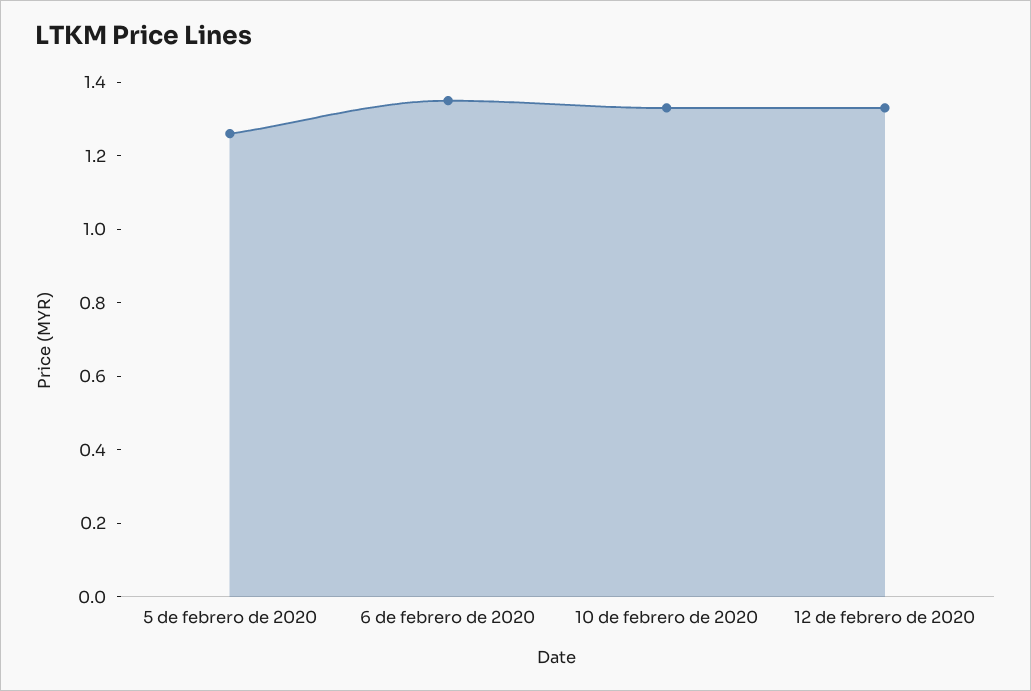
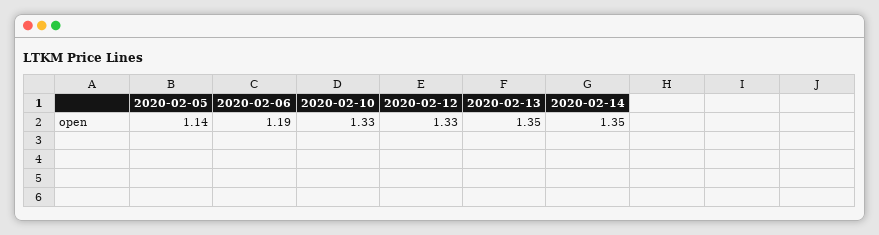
5 de febrero de 2020: 1.25 -> 1.14
6 de febrero de 2020: 1.35 -> 1.19
2020-02-13: none -> 1.35
2020-02-14: none -> 1.35

